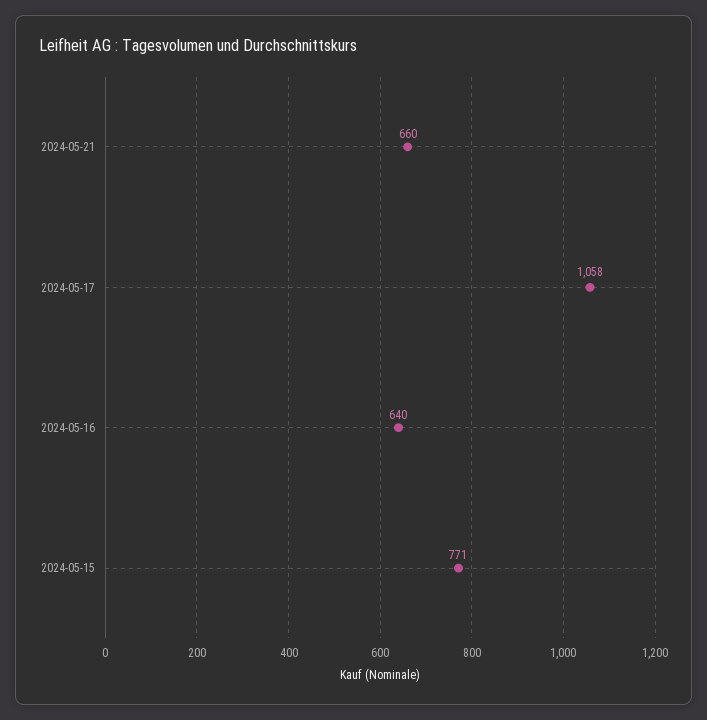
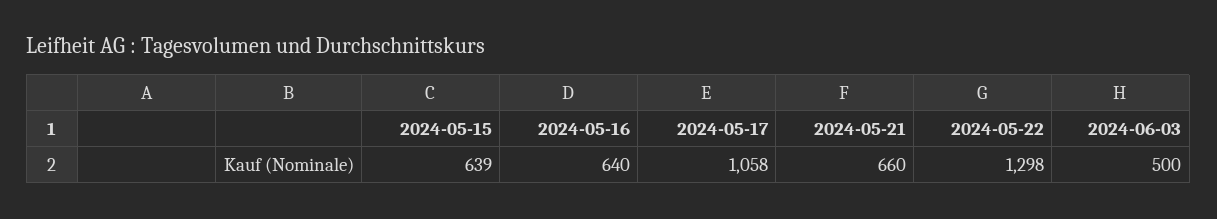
2024-05-15: 771 -> 639
2024-05-22: none -> 1298
2024-06-03: none -> 500

